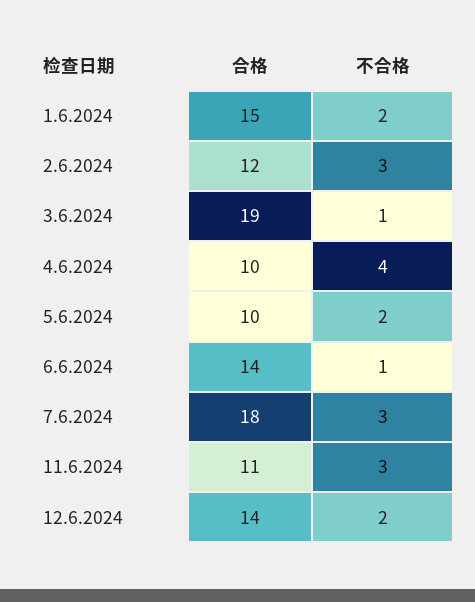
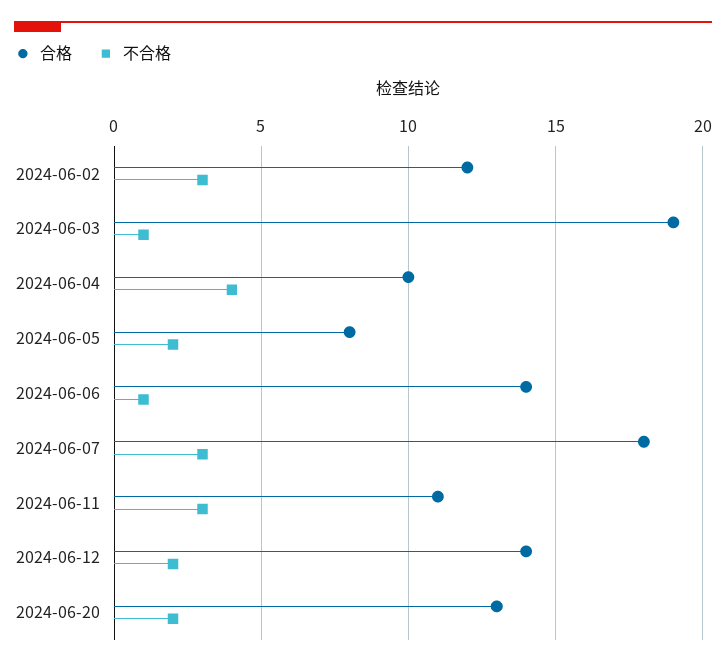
合格, 1.6.2024: 15 -> none
不合格, 1.6.2024: 2 -> none
合格, 5.6.2024: 10 -> 8
合格, 2024-06-20: none -> 13
不合格, 2024-06-20: none -> 2

